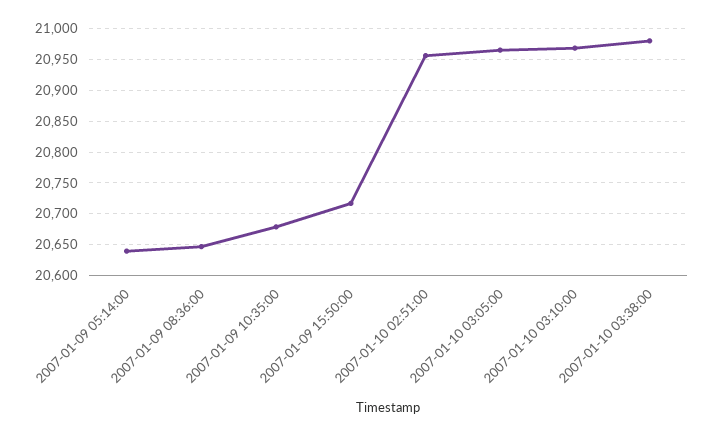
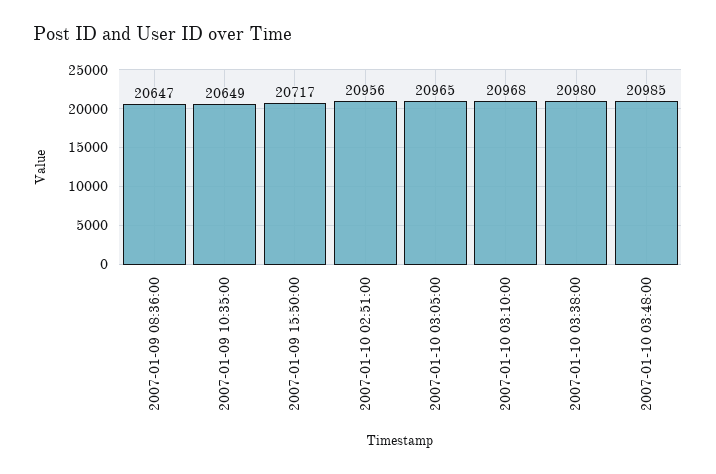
2007-01-09 05:14:00: 20640 -> none
2007-01-09 10:35:00: 20680 -> 20649
2007-01-10 03:48:00: none -> 20985

